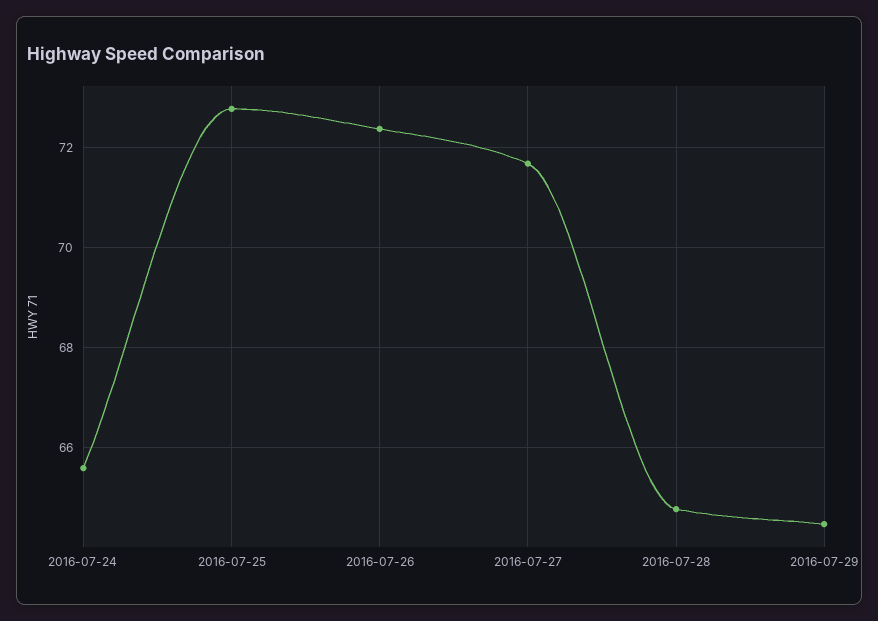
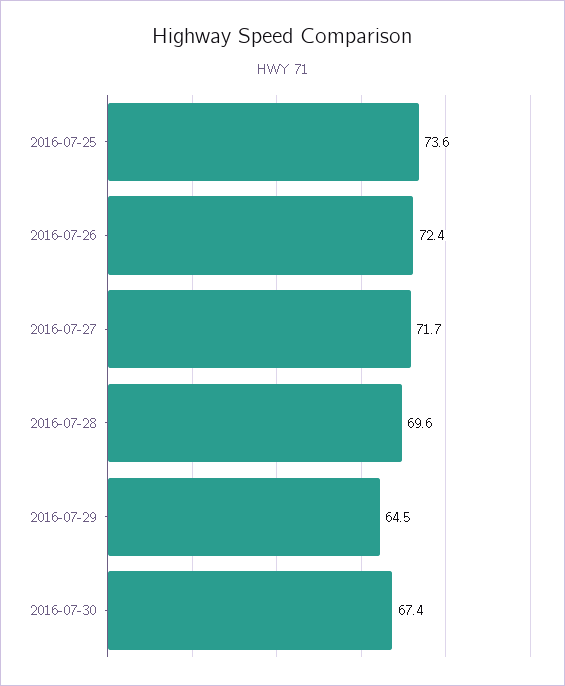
2016-07-24: 65.6 -> none
2016-07-25: 72.8 -> 73.6
2016-07-28: 64.8 -> 69.6
2016-07-30: none -> 67.4

